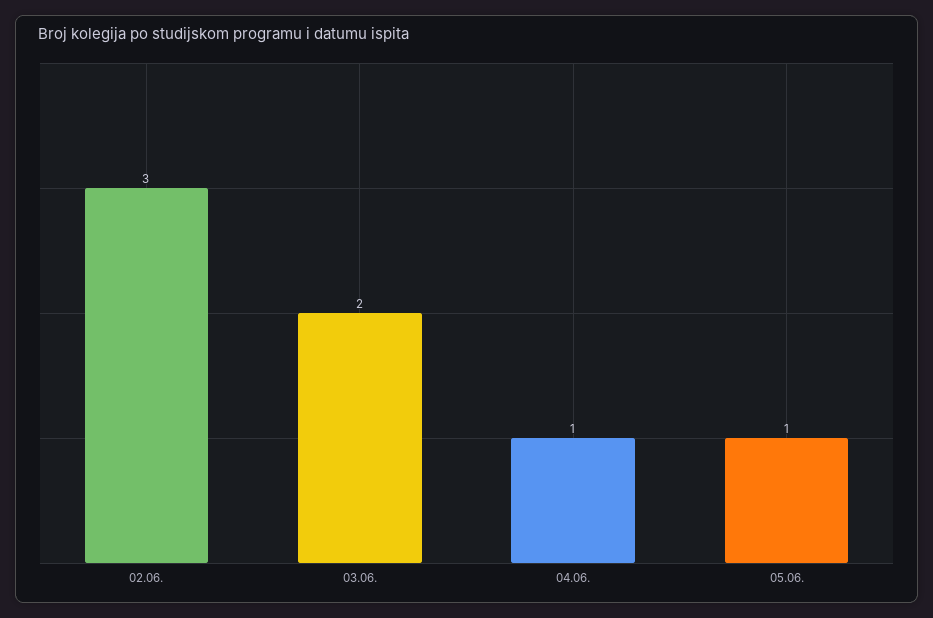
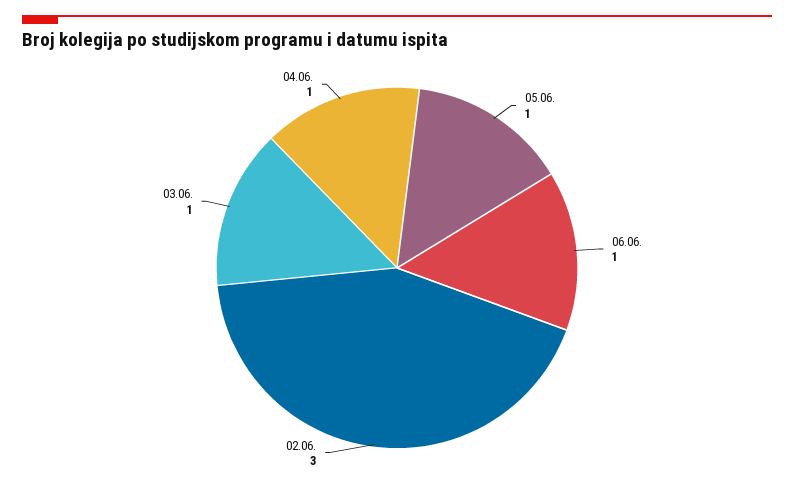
03.06.: 2 -> 1
06.06.: none -> 1

